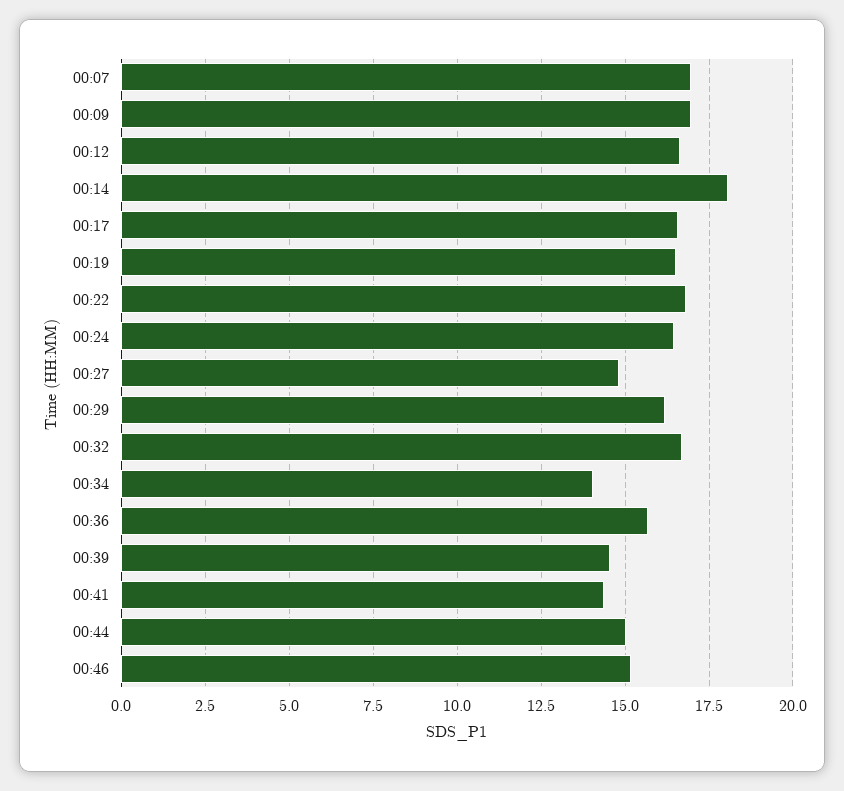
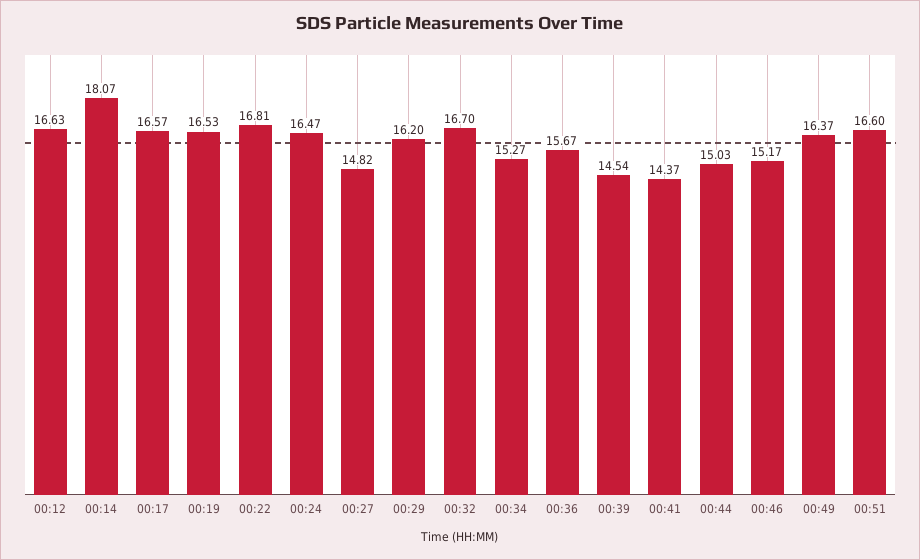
00:07: 17 -> none
00:09: 17 -> none
00:34: 14 -> 15.27
00:49: none -> 16.37
00:51: none -> 16.6

